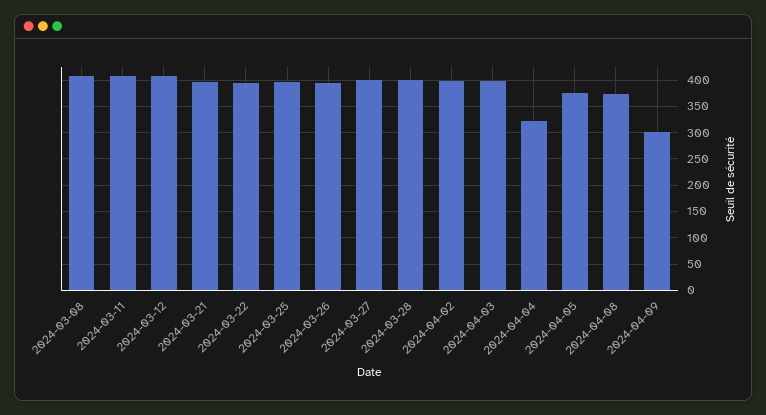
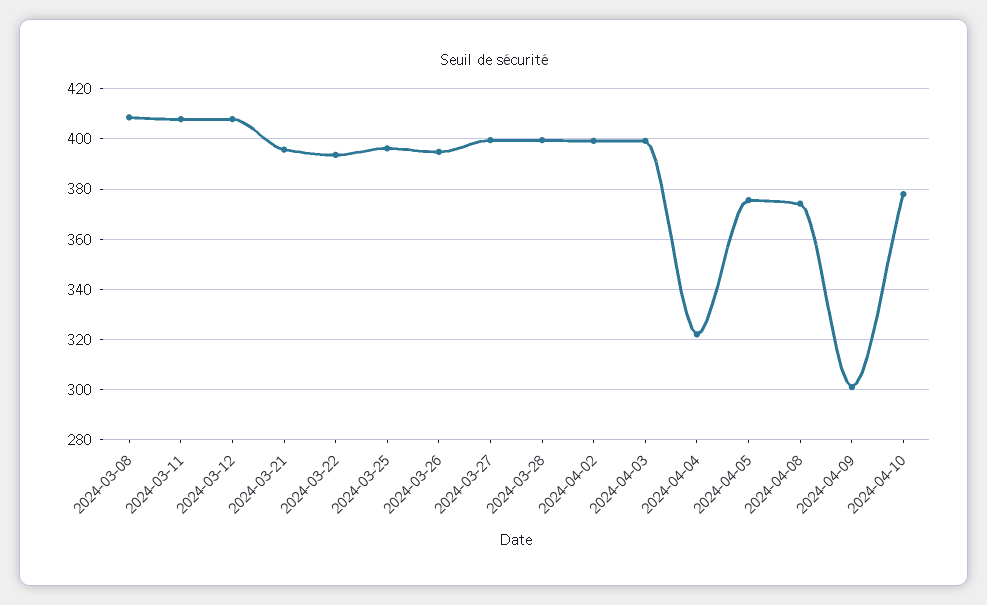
2024-04-10: none -> 377.5

